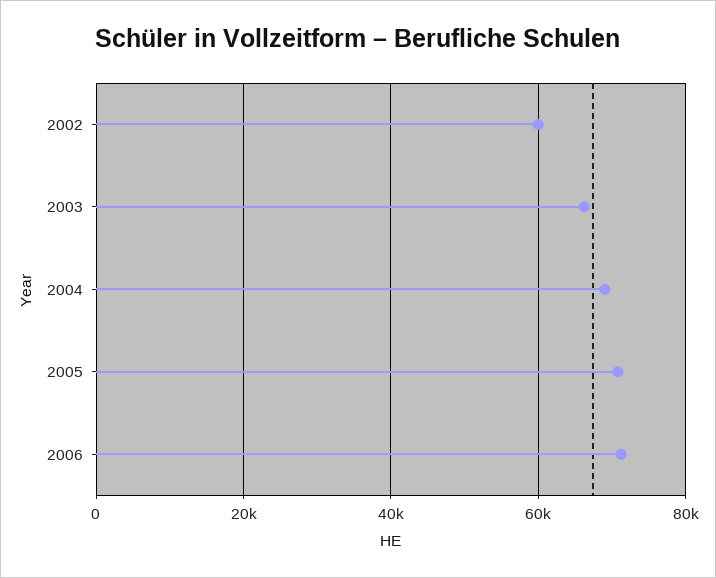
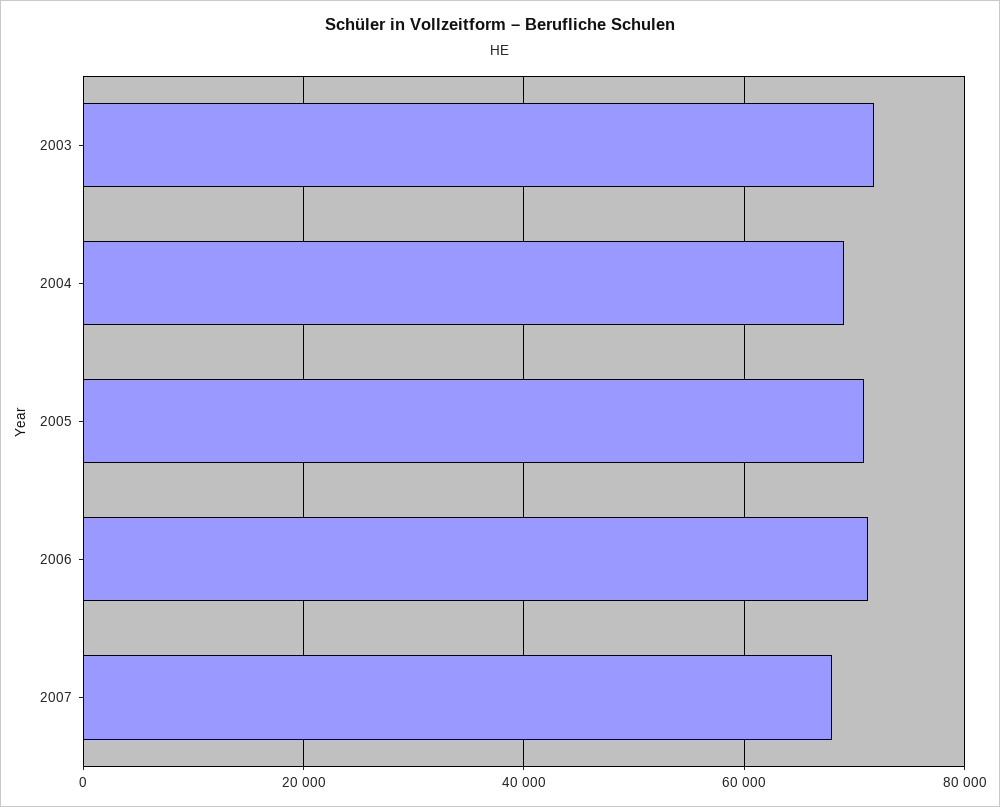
2002: 60000 -> none
2003: 66000 -> 72000
2007: none -> 68000

